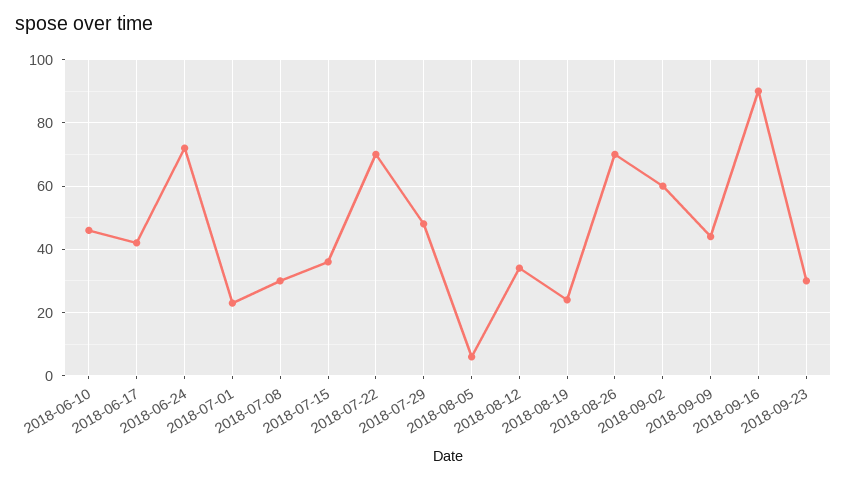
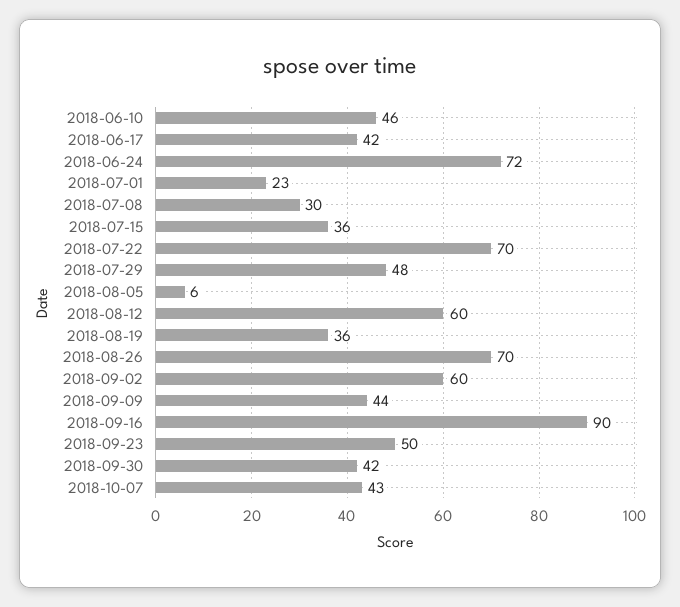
2018-08-12: 35 -> 60
2018-08-19: 25 -> 36
2018-09-23: 30 -> 50
2018-09-30: none -> 42
2018-10-07: none -> 43

